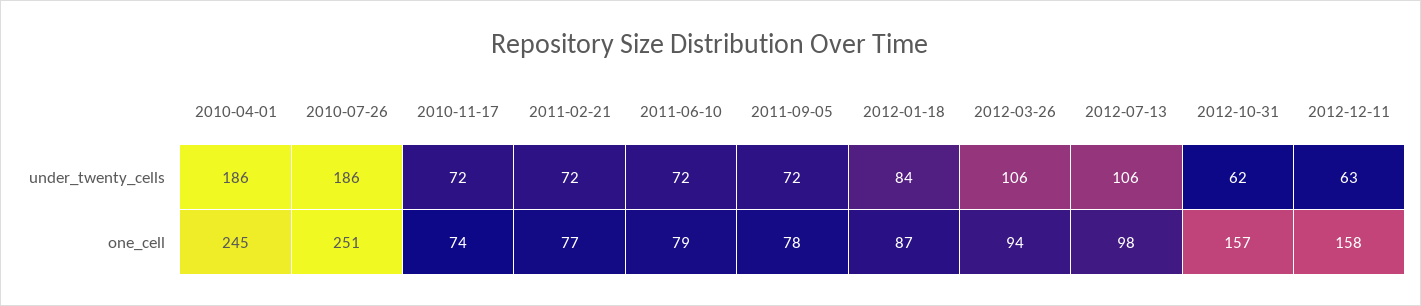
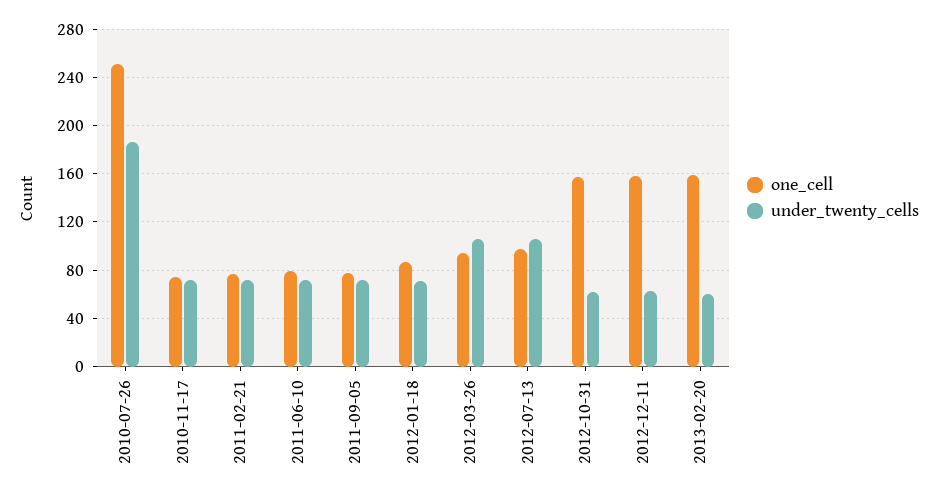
under_twenty_cells, 2010-04-01: 186 -> none
under_twenty_cells, 2012-01-18: 84 -> 70
one_cell, 2010-04-01: 245 -> none
one_cell, 2013-02-20: none -> 160
under_twenty_cells, 2013-02-20: none -> 60

